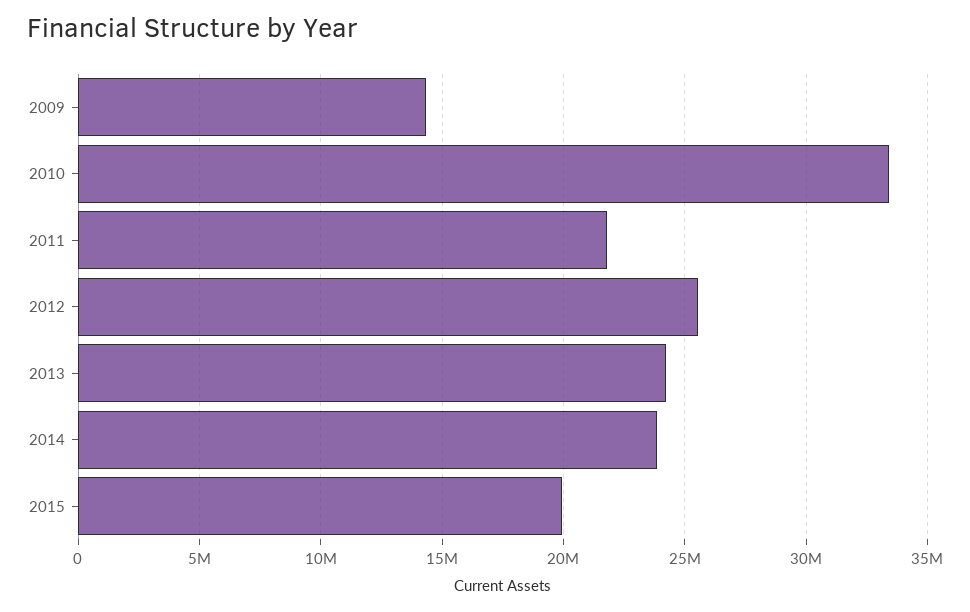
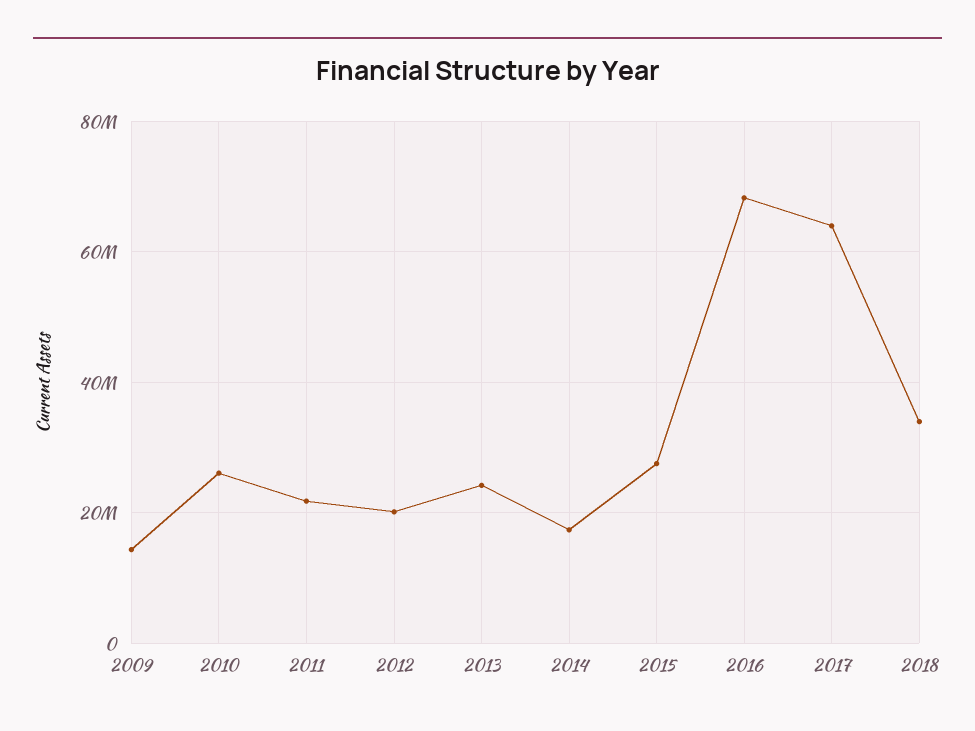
2010: 33500000 -> 26000000
2012: 25500000 -> 20000000
2014: 24000000 -> 18000000
2015: 20000000 -> 28000000
2016: none -> 68000000
2017: none -> 64000000
2018: none -> 34000000

